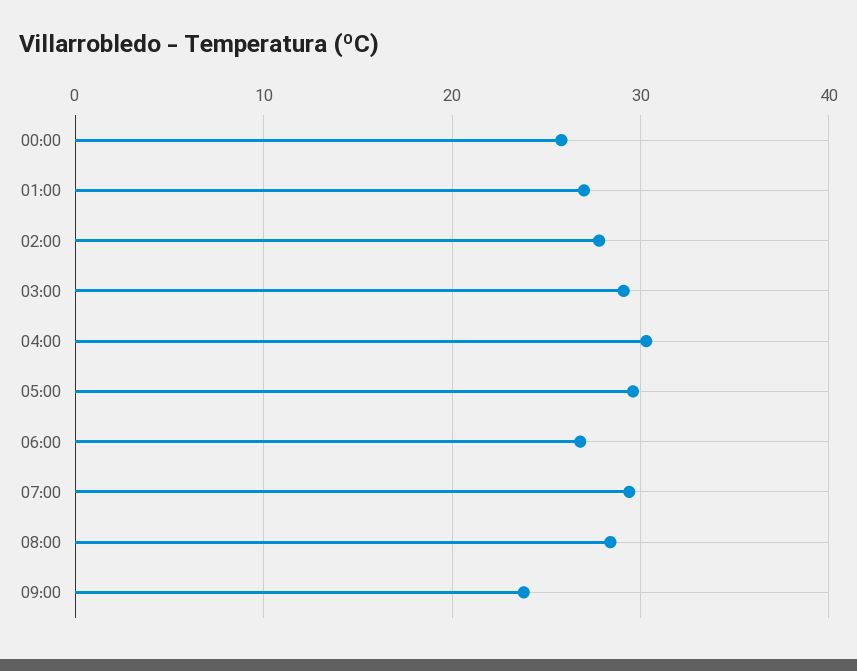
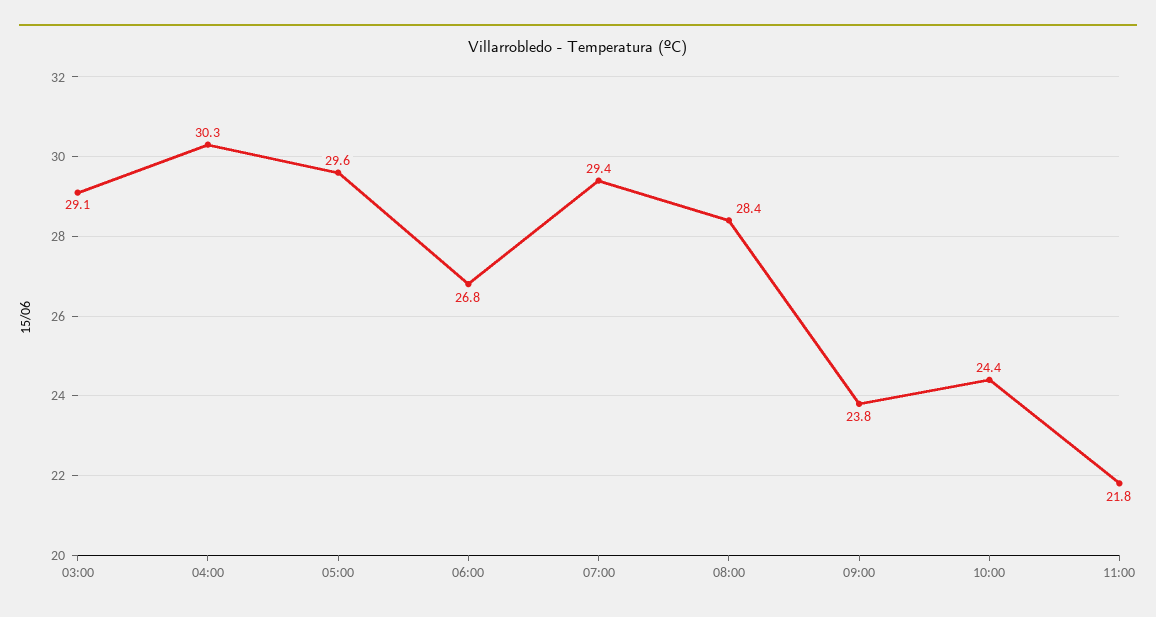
00:00: 26 -> none
01:00: 27 -> none
02:00: 28 -> none
10:00: none -> 24.4
11:00: none -> 21.8

